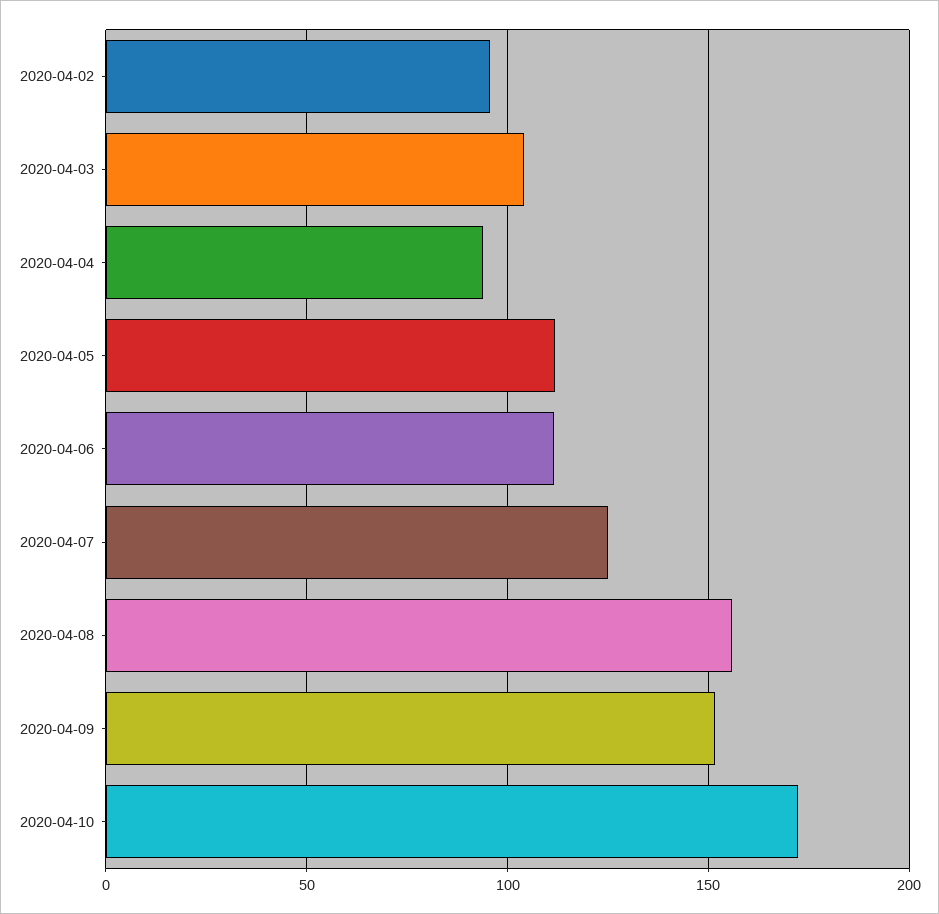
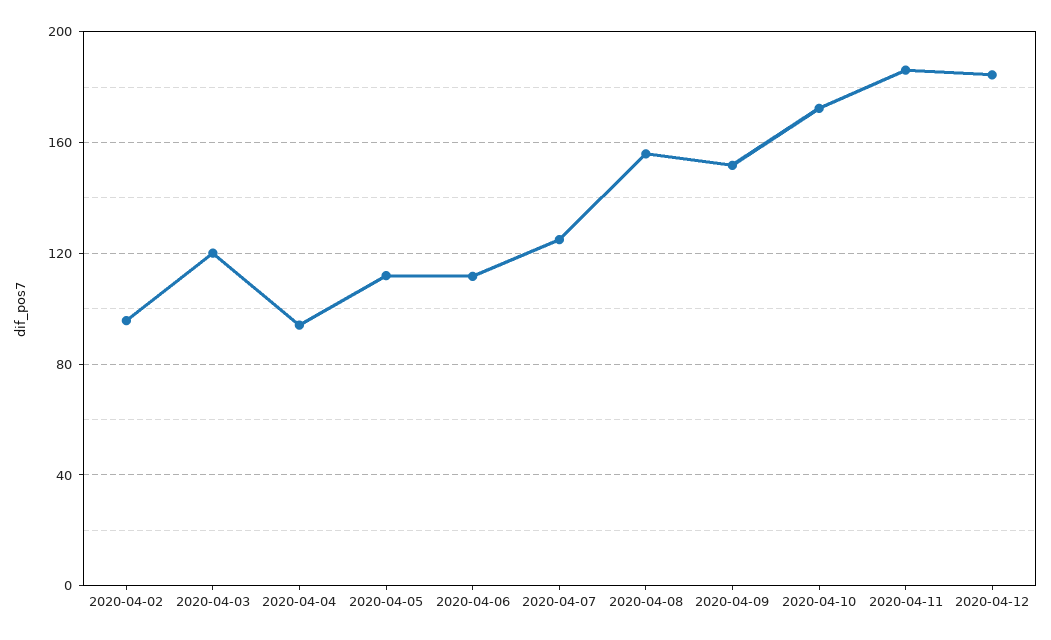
2020-04-03: 105 -> 120
2020-04-11: none -> 185
2020-04-12: none -> 185

